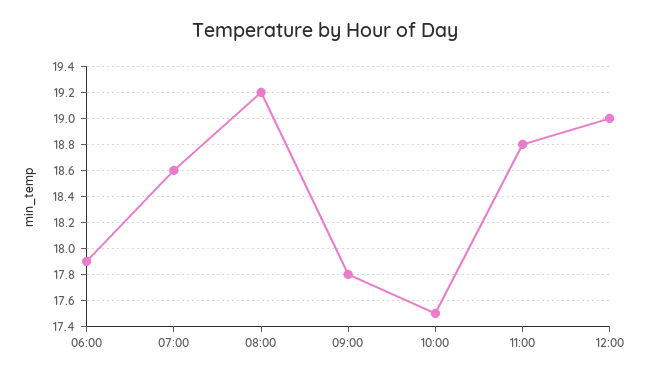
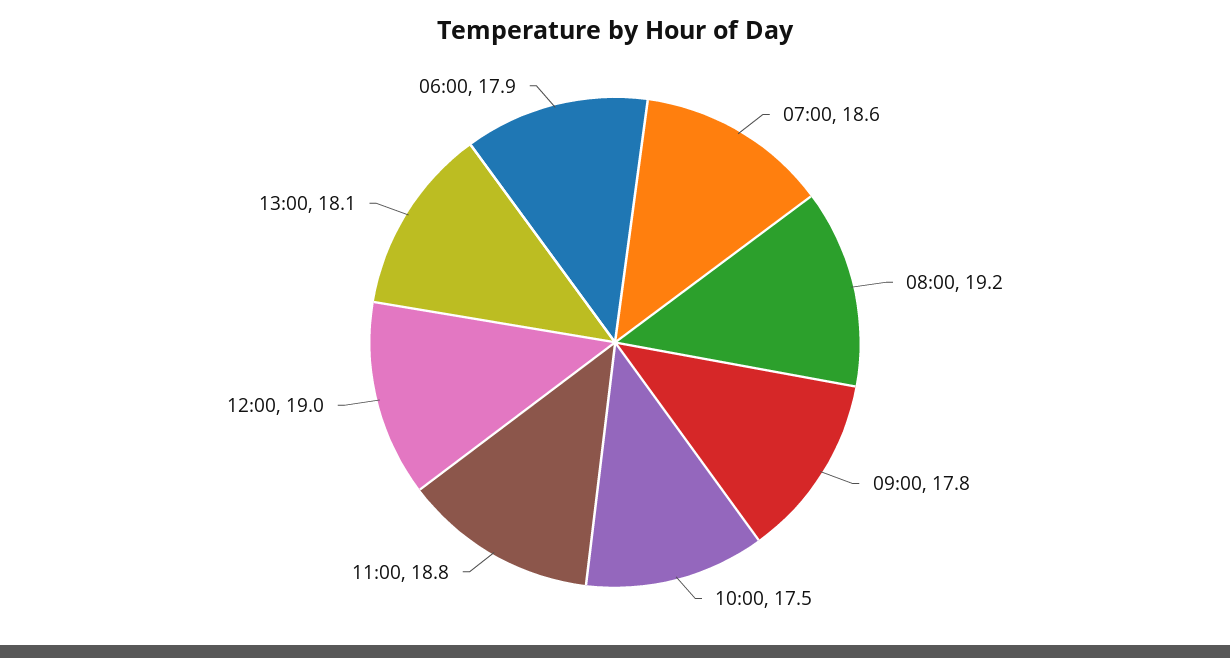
13:00: none -> 18.1

